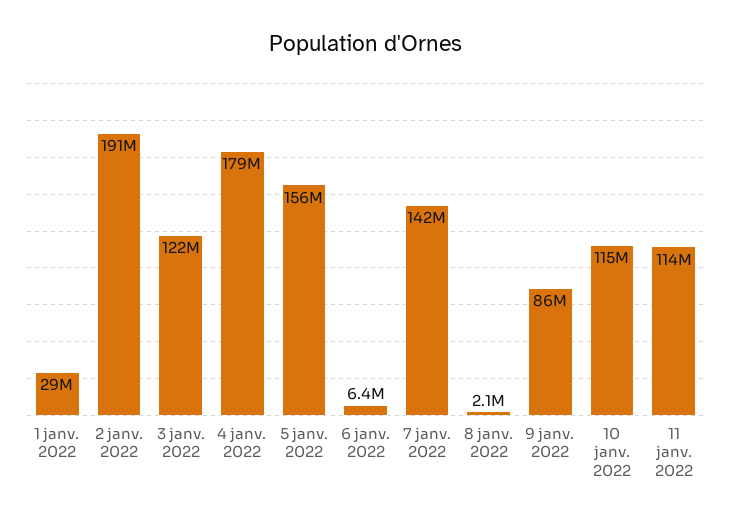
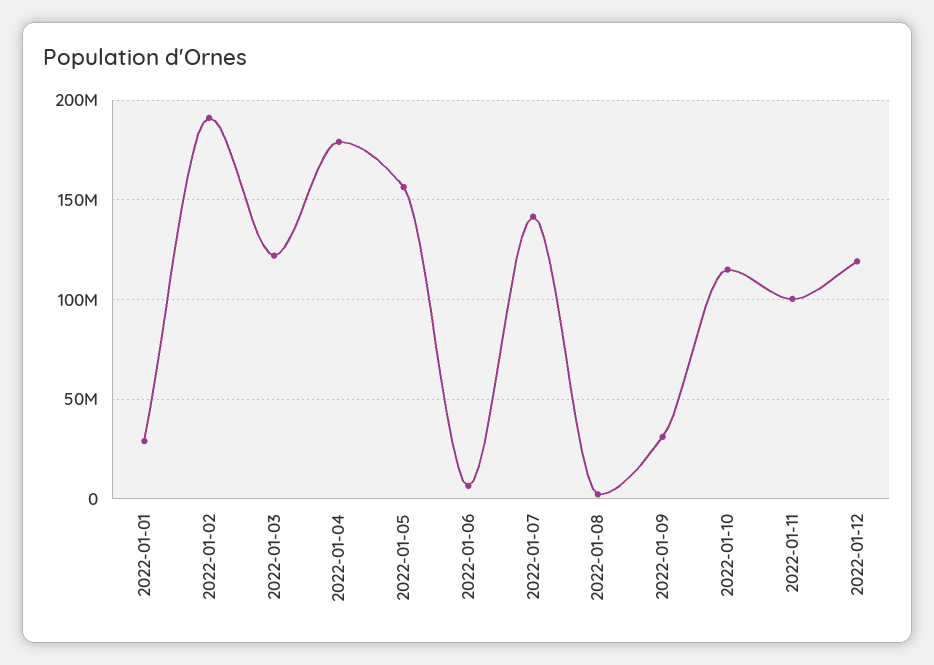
9 janv. 2022: 86000000 -> 30000000
11 janv. 2022: 114000000 -> 100000000
2022-01-12: none -> 120000000

